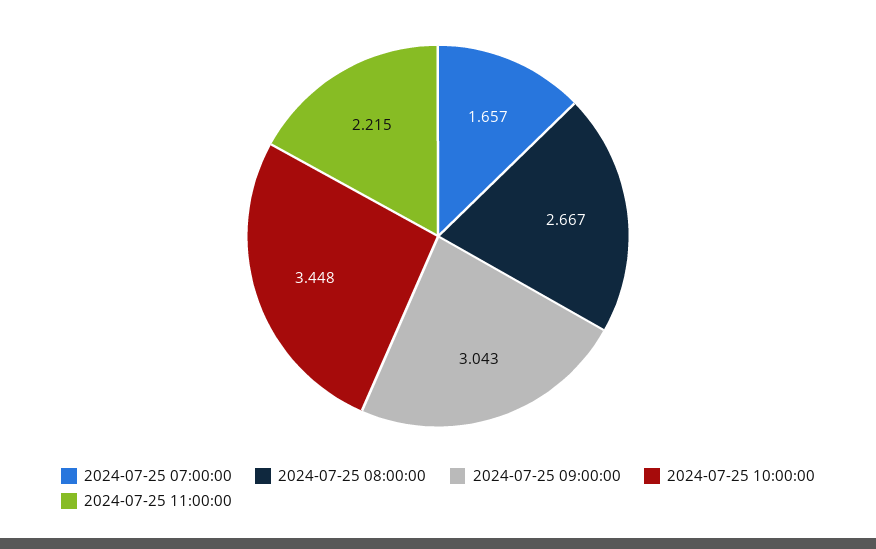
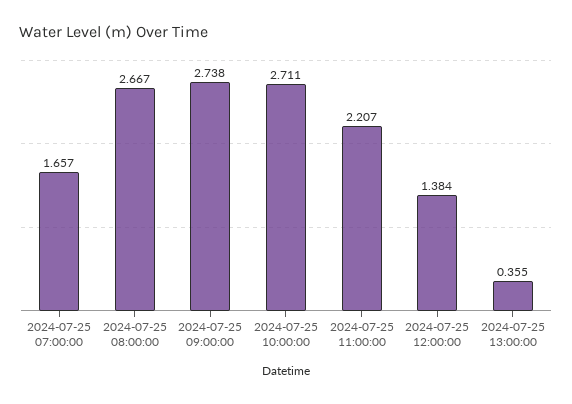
2024-07-25 09:00:00: 3.043 -> 2.738
2024-07-25 10:00:00: 3.448 -> 2.711
2024-07-25 11:00:00: 2.215 -> 2.207
2024-07-25 12:00:00: none -> 1.384
2024-07-25 13:00:00: none -> 0.355

